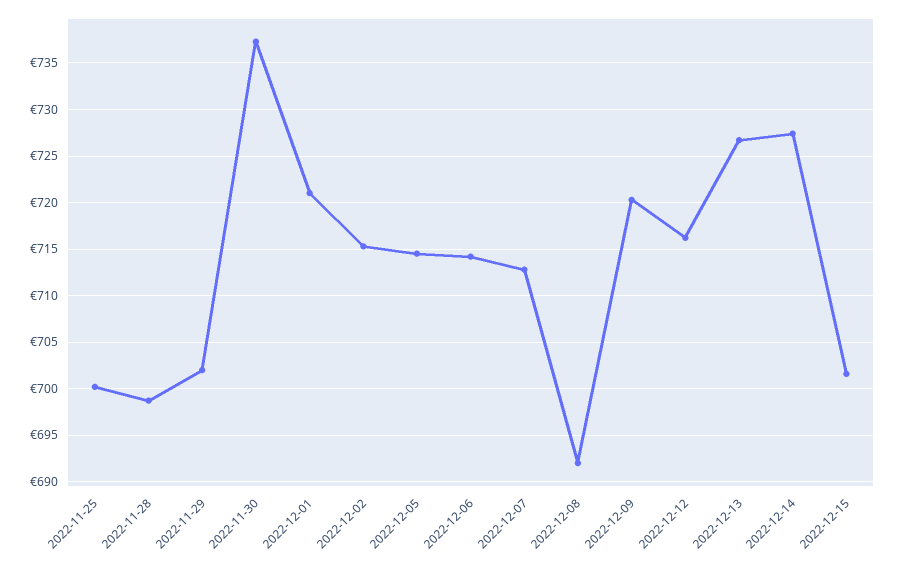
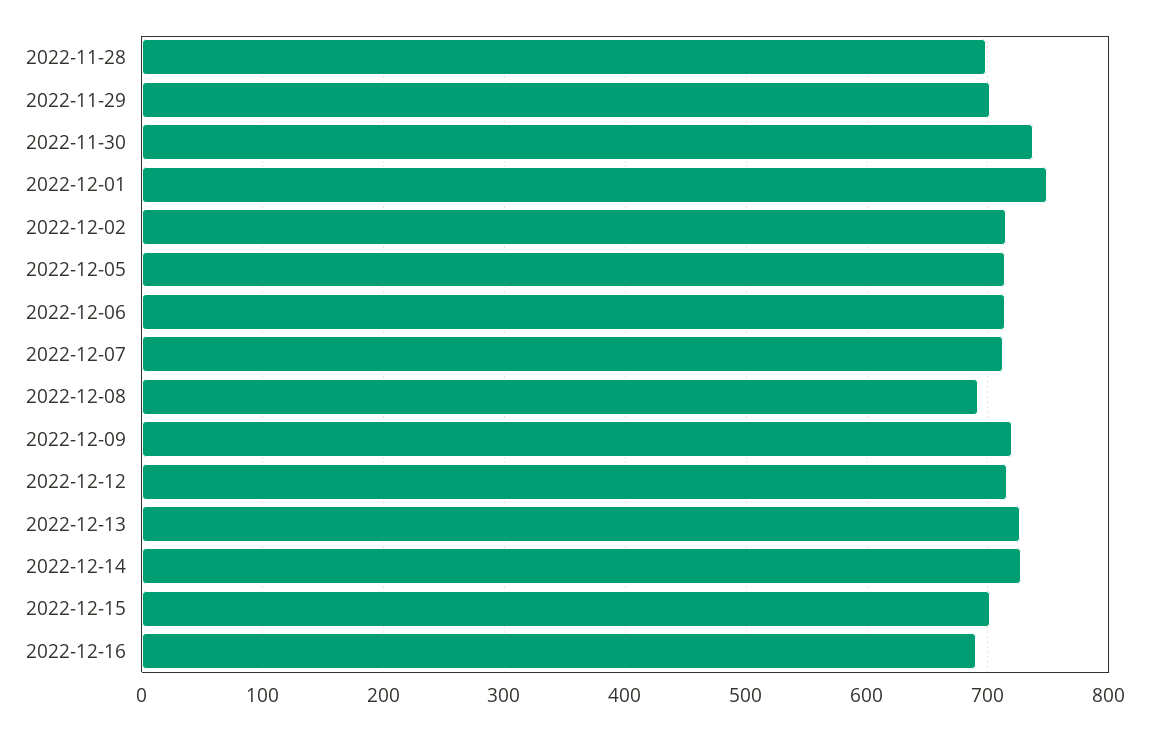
2022-11-25: 700 -> none
2022-12-01: 721 -> 750
2022-12-16: none -> 690

